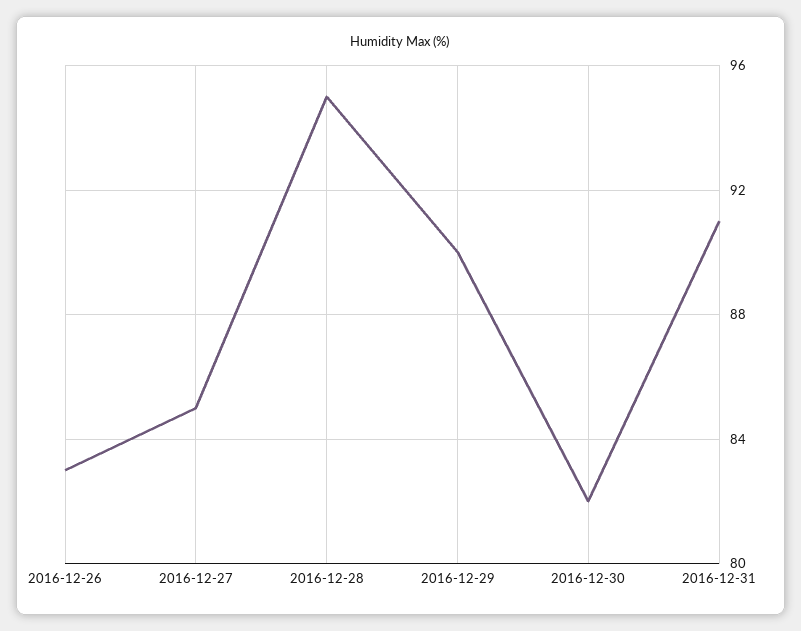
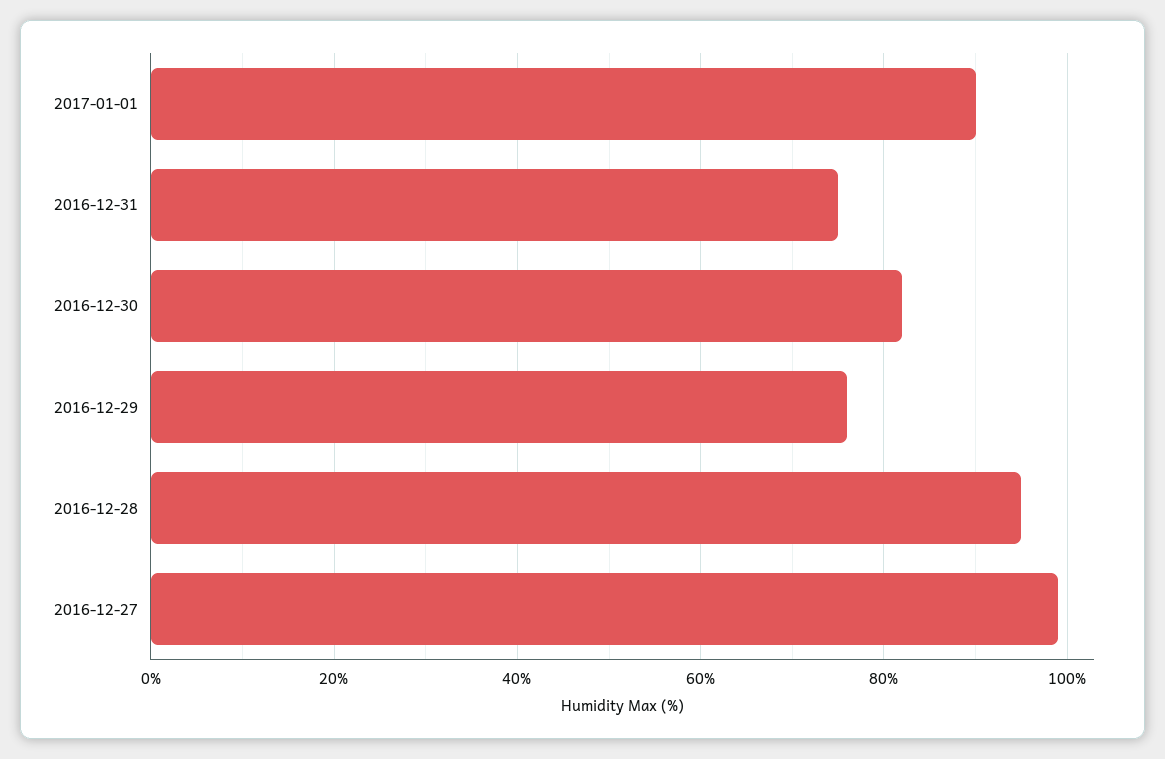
2016-12-26: 83 -> none
2016-12-27: 85 -> 100
2016-12-29: 90 -> 75
2016-12-31: 91 -> 75
2017-01-01: none -> 90

